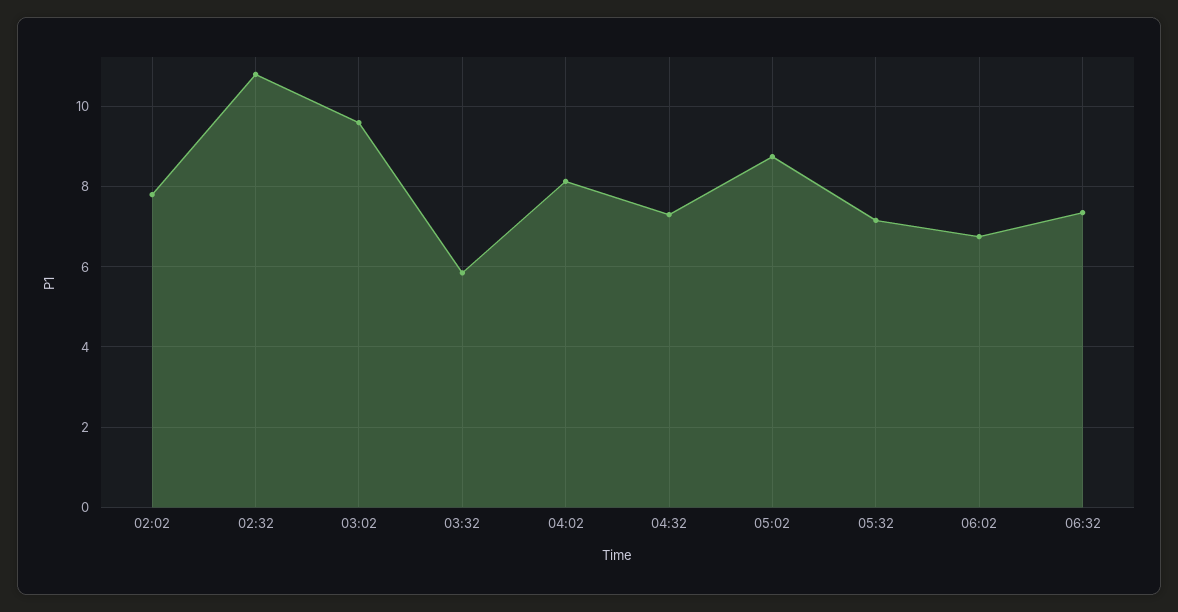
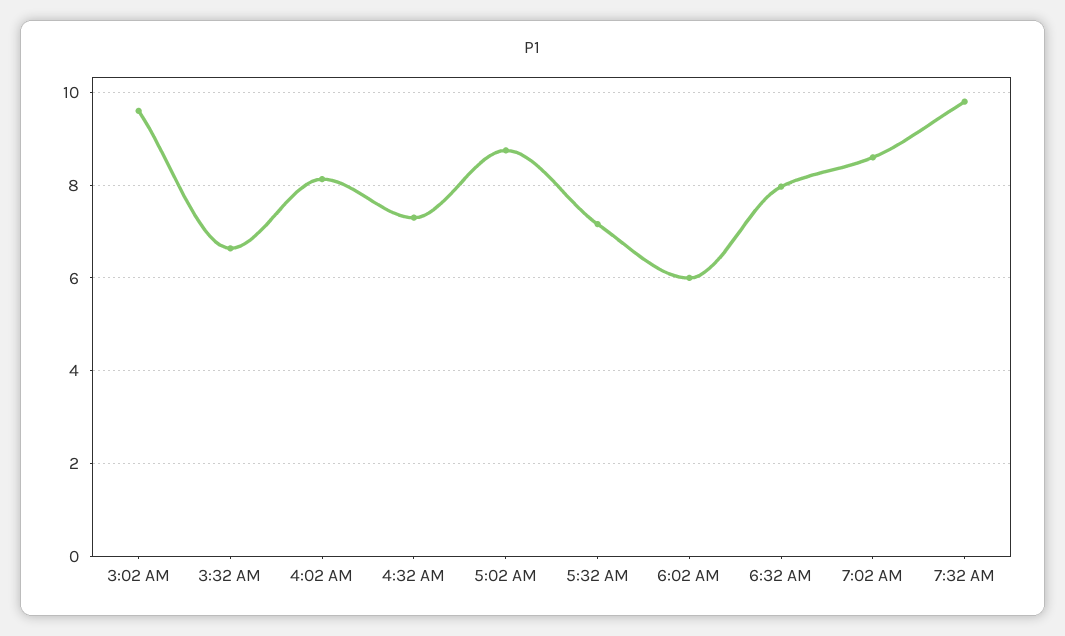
02:02: 7.8 -> none
02:32: 10.8 -> none
03:32: 5.8 -> 6.6
06:02: 6.8 -> 6
06:32: 7.4 -> 8
7:02 AM: none -> 8.6
7:32 AM: none -> 9.8

